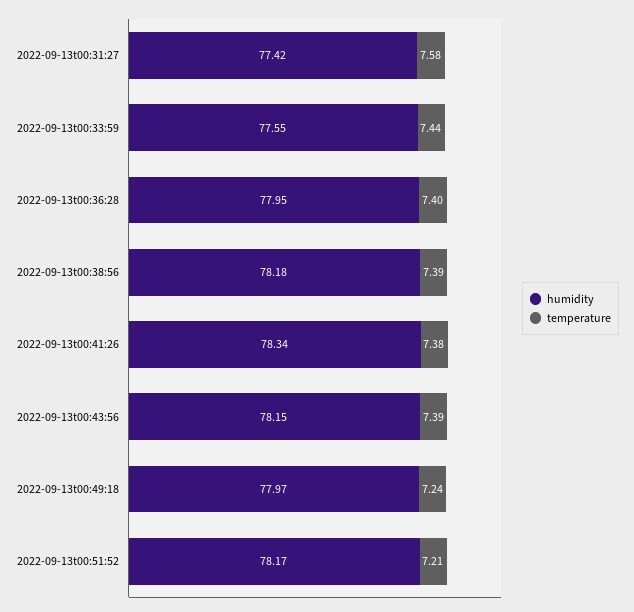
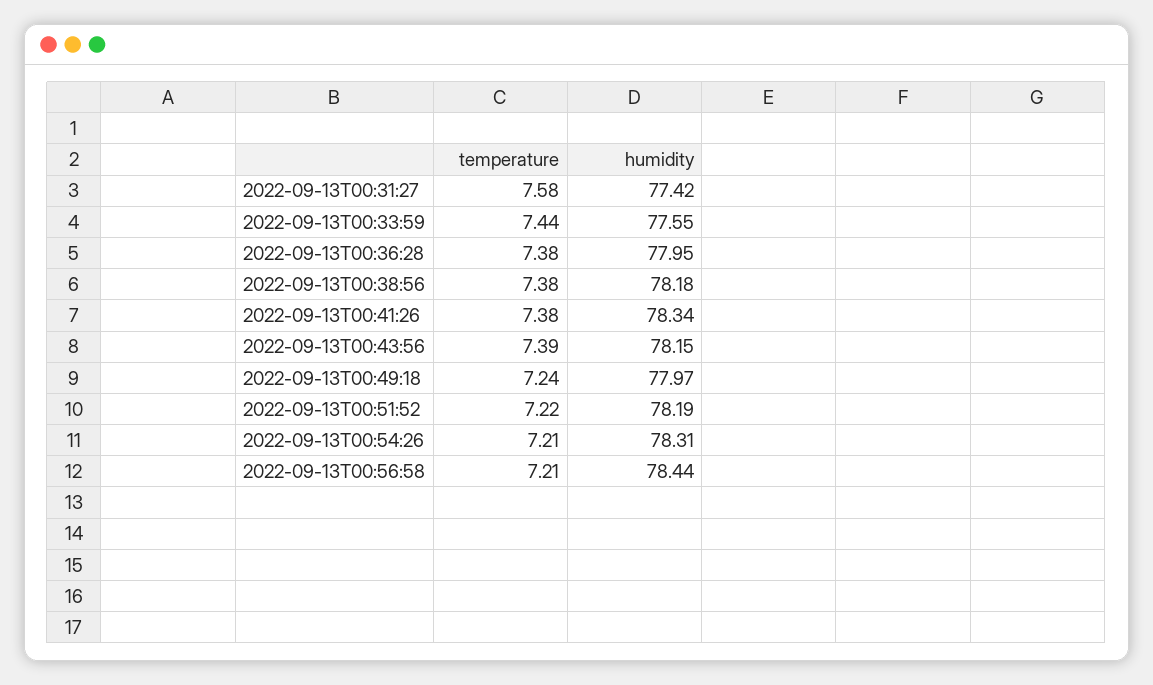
temperature, 2022-09-13t00:36:28: 7.4 -> 7.38
temperature, 2022-09-13t00:38:56: 7.39 -> 7.38
humidity, 2022-09-13t00:51:52: 78.17 -> 78.19
temperature, 2022-09-13t00:51:52: 7.21 -> 7.22
temperature, 2022-09-13T00:54:26: none -> 7.21
humidity, 2022-09-13T00:54:26: none -> 78.31
temperature, 2022-09-13T00:56:58: none -> 7.21
humidity, 2022-09-13T00:56:58: none -> 78.44

